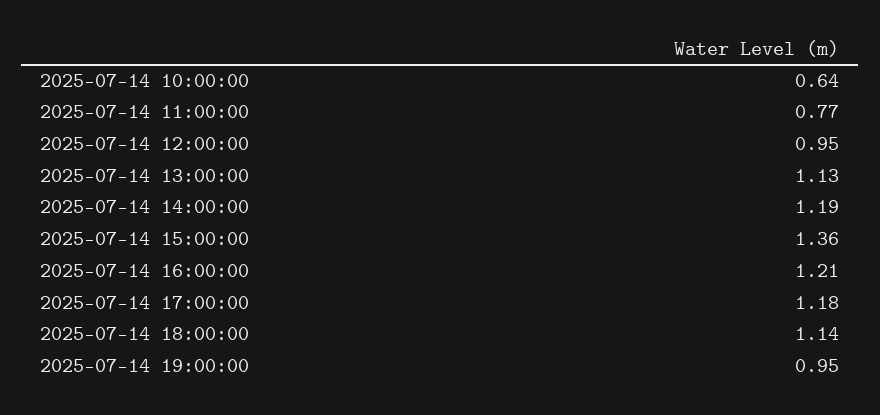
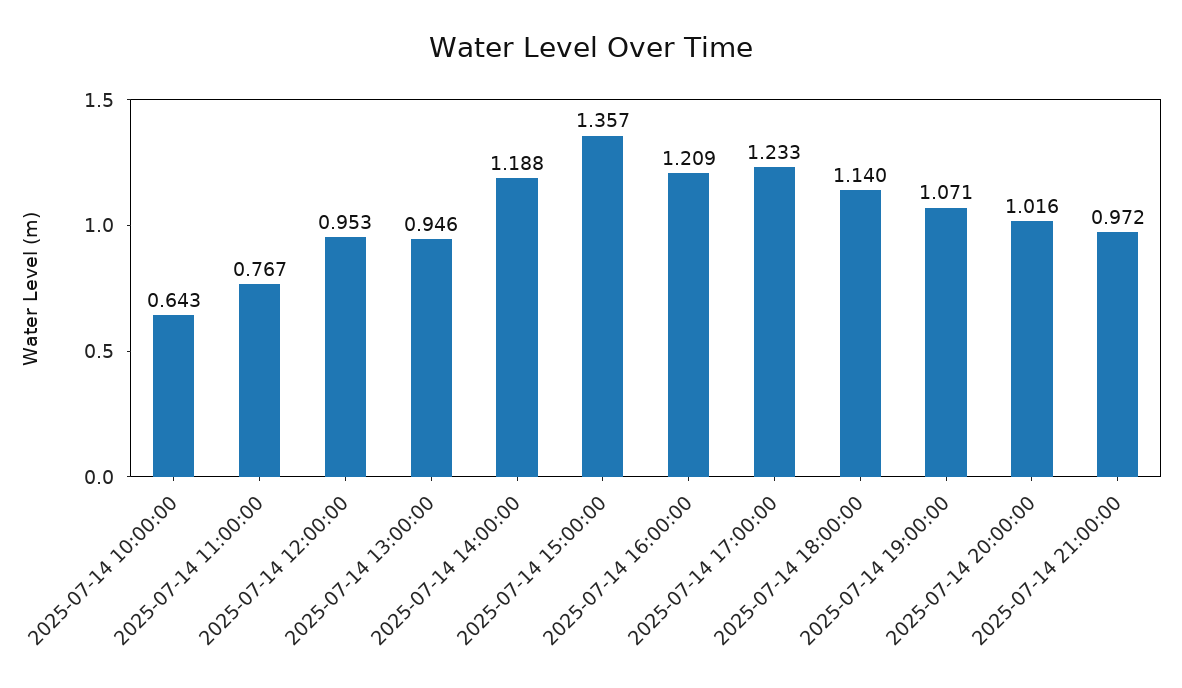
2025-07-14 13:00:00: 1.13 -> 0.946
2025-07-14 17:00:00: 1.18 -> 1.233
2025-07-14 19:00:00: 0.95 -> 1.071
2025-07-14 20:00:00: none -> 1.016
2025-07-14 21:00:00: none -> 0.972

